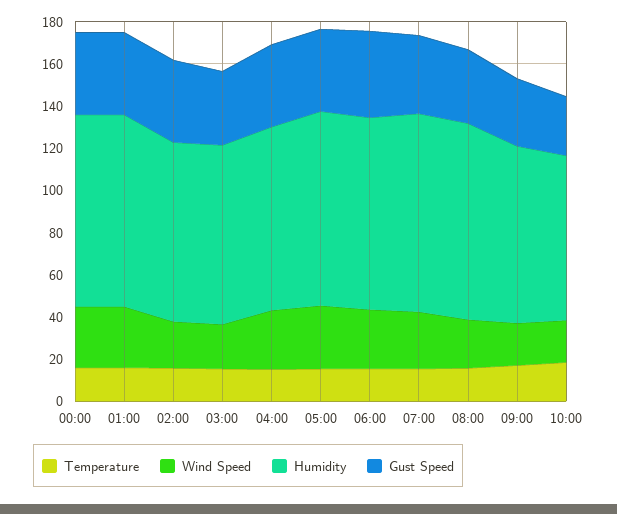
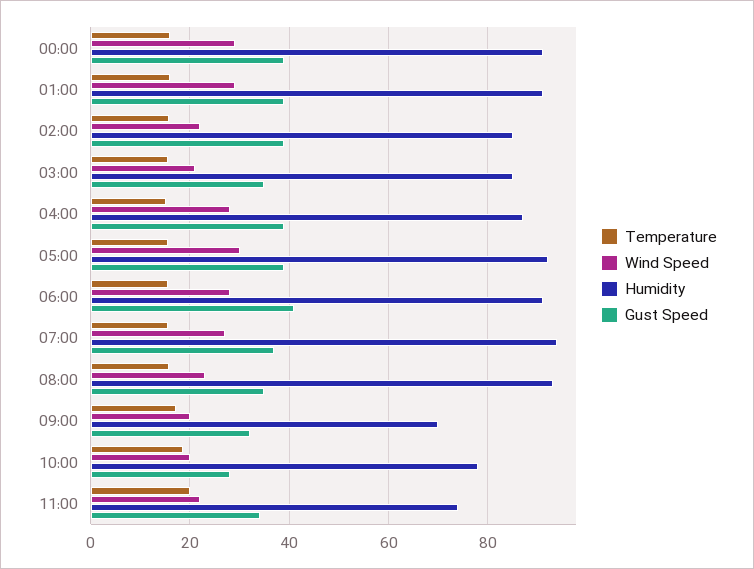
Humidity, 09:00: 85 -> 70
Temperature, 11:00: none -> 20
Wind Speed, 11:00: none -> 22
Humidity, 11:00: none -> 74
Gust Speed, 11:00: none -> 34

